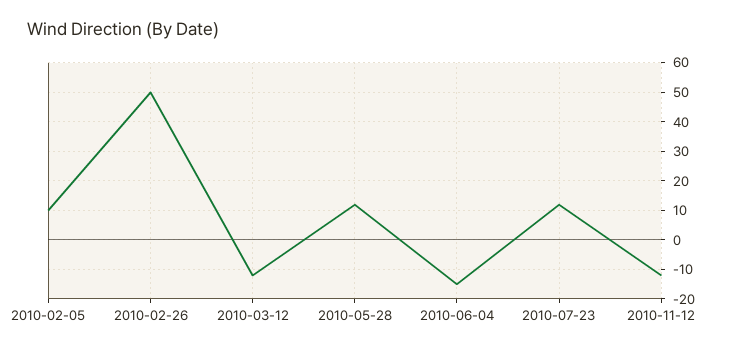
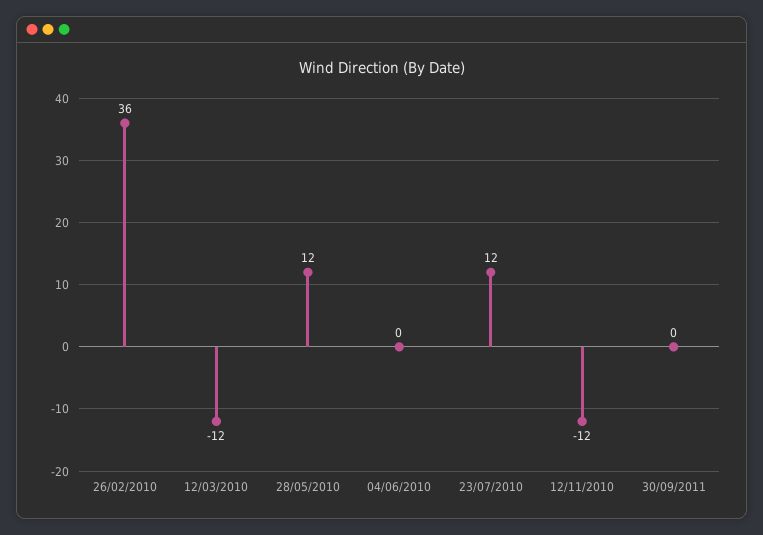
2010-02-05: 10 -> none
2010-02-26: 50 -> 36
2010-06-04: -15 -> 0
30/09/2011: none -> 0

